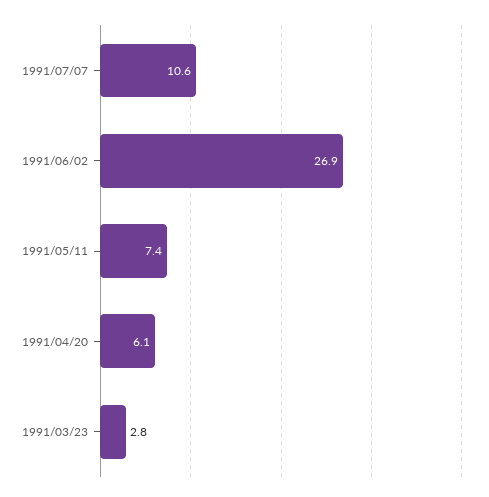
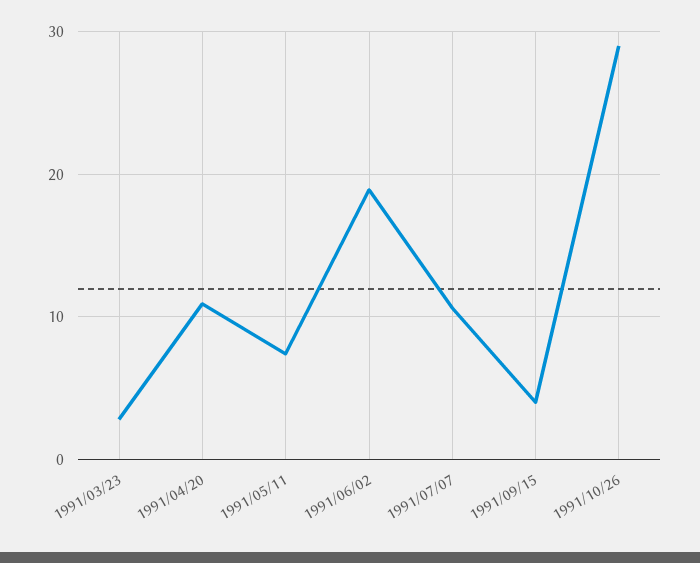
1991/06/02: 26.9 -> 19
1991/04/20: 6.1 -> 11
1991/09/15: none -> 4
1991/10/26: none -> 29

